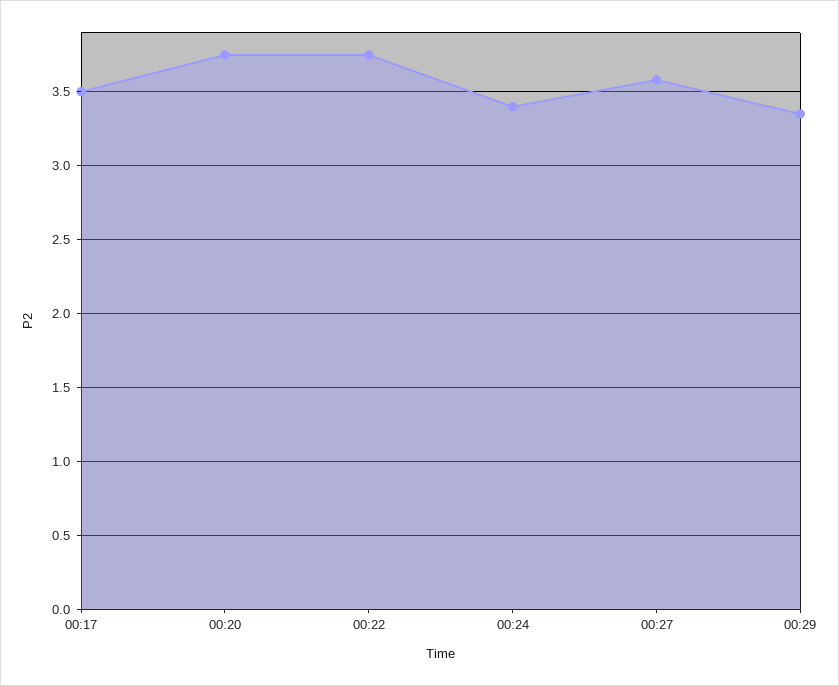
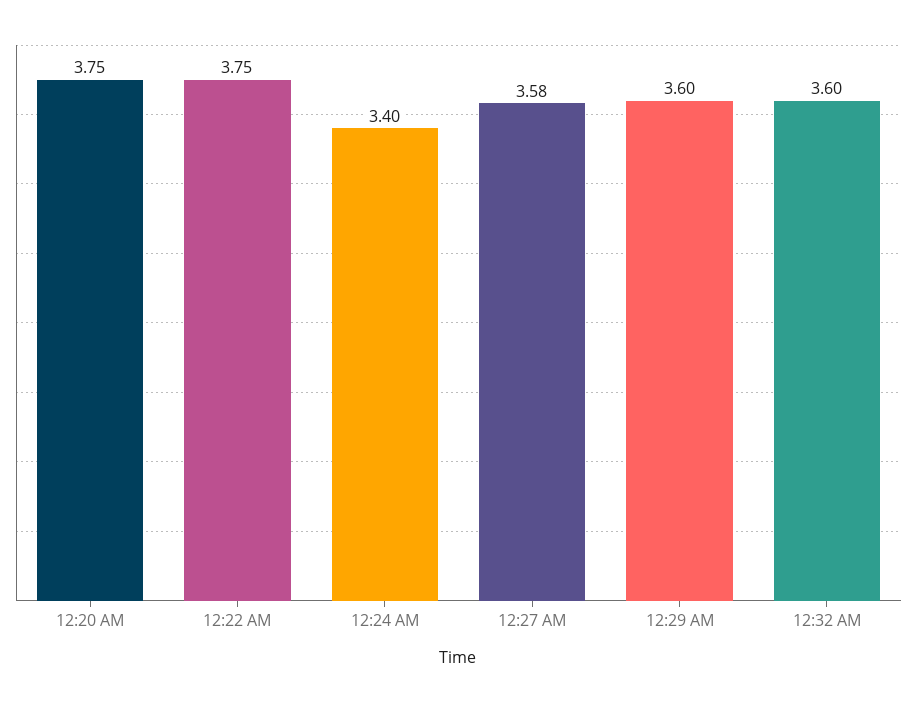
00:17: 3.5 -> none
00:29: 3.35 -> 3.6
12:32 AM: none -> 3.6

